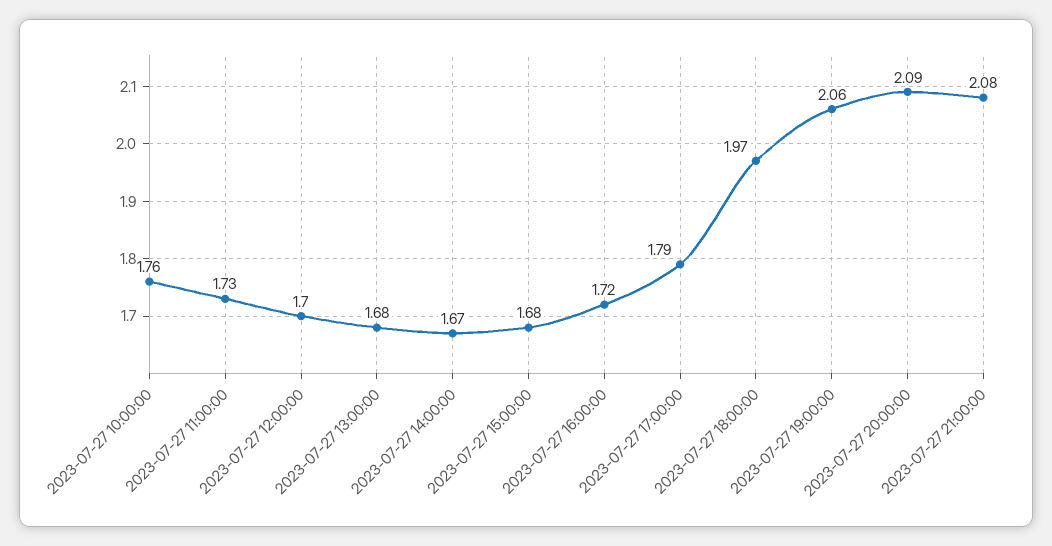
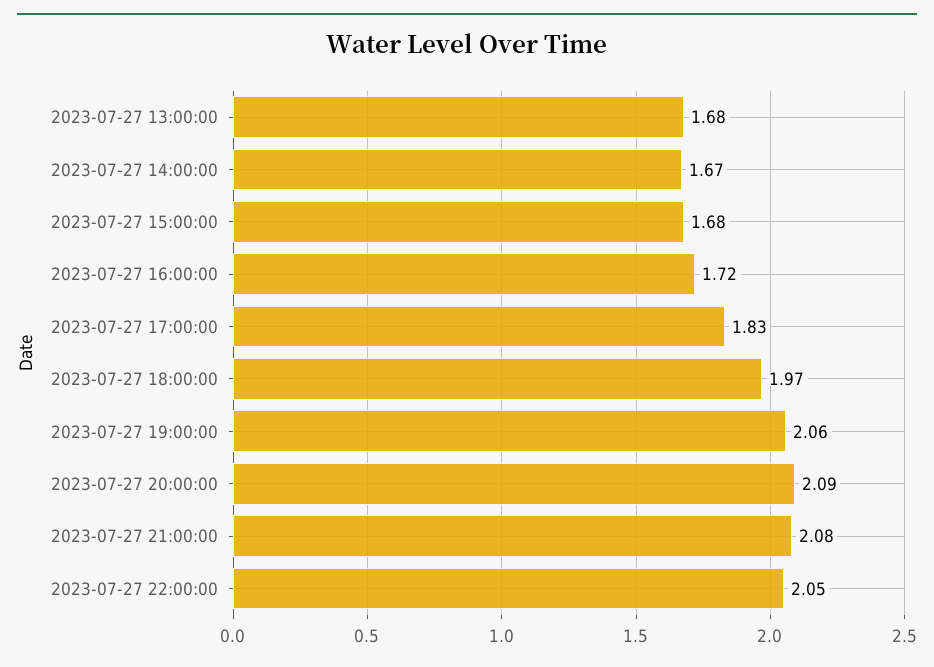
2023-07-27 10:00:00: 1.76 -> none
2023-07-27 11:00:00: 1.73 -> none
2023-07-27 12:00:00: 1.7 -> none
2023-07-27 17:00:00: 1.79 -> 1.83
2023-07-27 22:00:00: none -> 2.05

